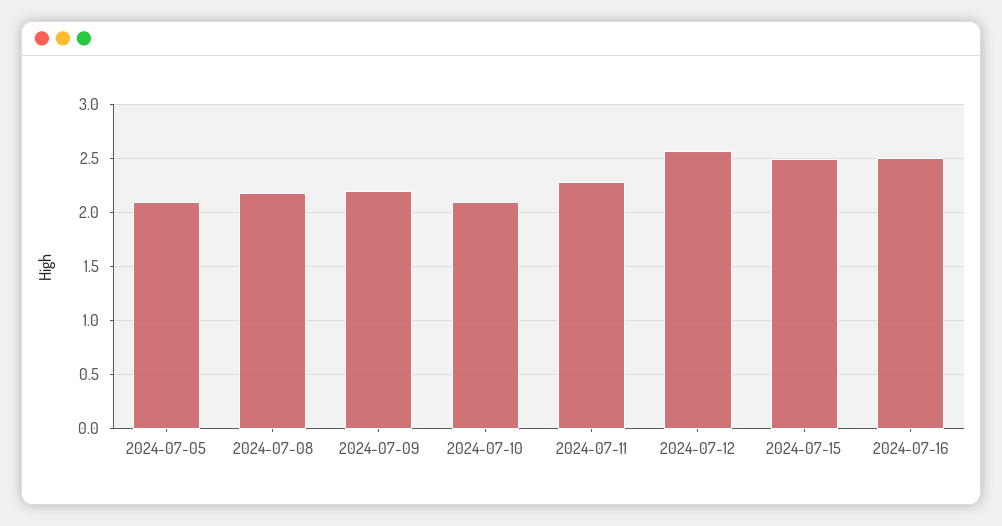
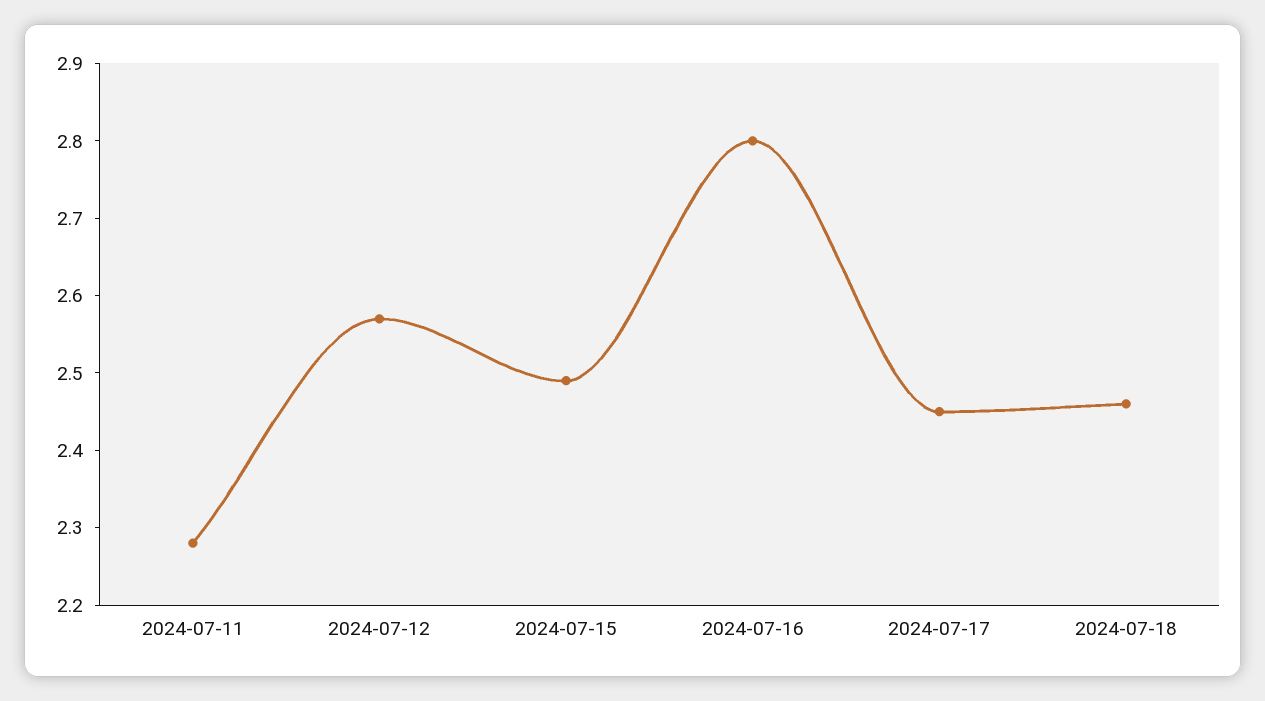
2024-07-05: 2.1 -> none
2024-07-08: 2.2 -> none
2024-07-09: 2.2 -> none
2024-07-10: 2.1 -> none
2024-07-16: 2.5 -> 2.8
2024-07-17: none -> 2.45
2024-07-18: none -> 2.45

